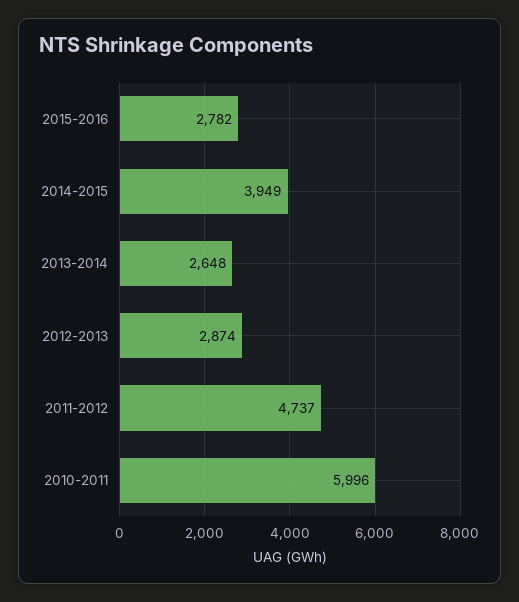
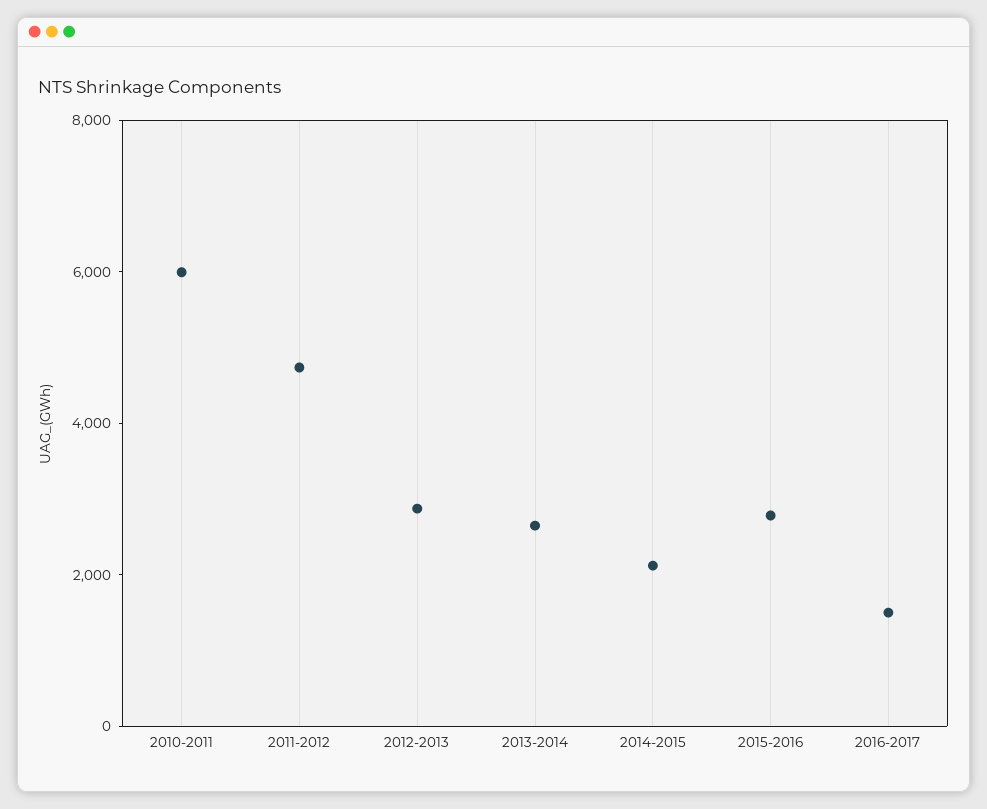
2014-2015: 3949 -> 2000
2016-2017: none -> 1500

